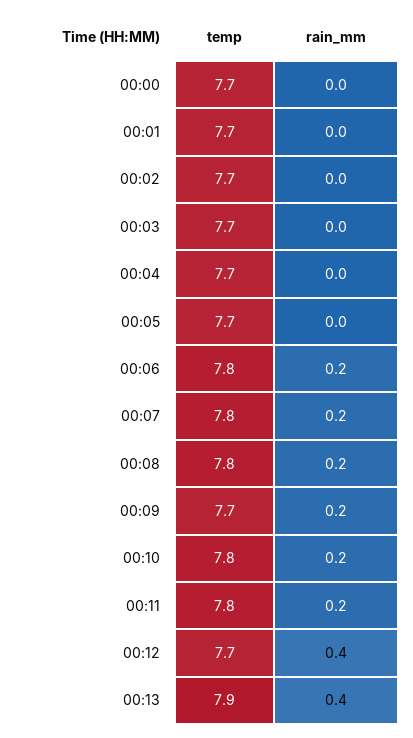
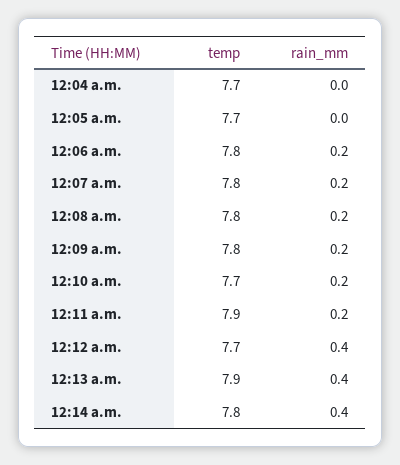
temp, 00:00: 7.7 -> none
rain_mm, 00:00: 0 -> none
temp, 00:01: 7.7 -> none
rain_mm, 00:01: 0 -> none
temp, 00:02: 7.7 -> none
rain_mm, 00:02: 0 -> none
temp, 00:03: 7.7 -> none
rain_mm, 00:03: 0 -> none
temp, 00:09: 7.7 -> 7.8
temp, 00:10: 7.8 -> 7.7
temp, 00:11: 7.8 -> 7.9
temp, 12:14 a.m.: none -> 7.8
rain_mm, 12:14 a.m.: none -> 0.4

